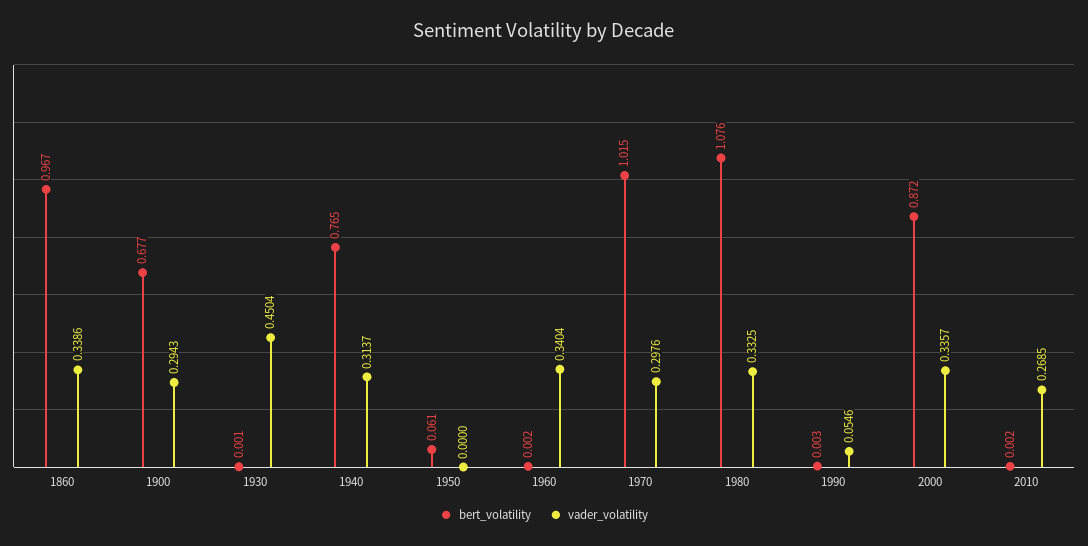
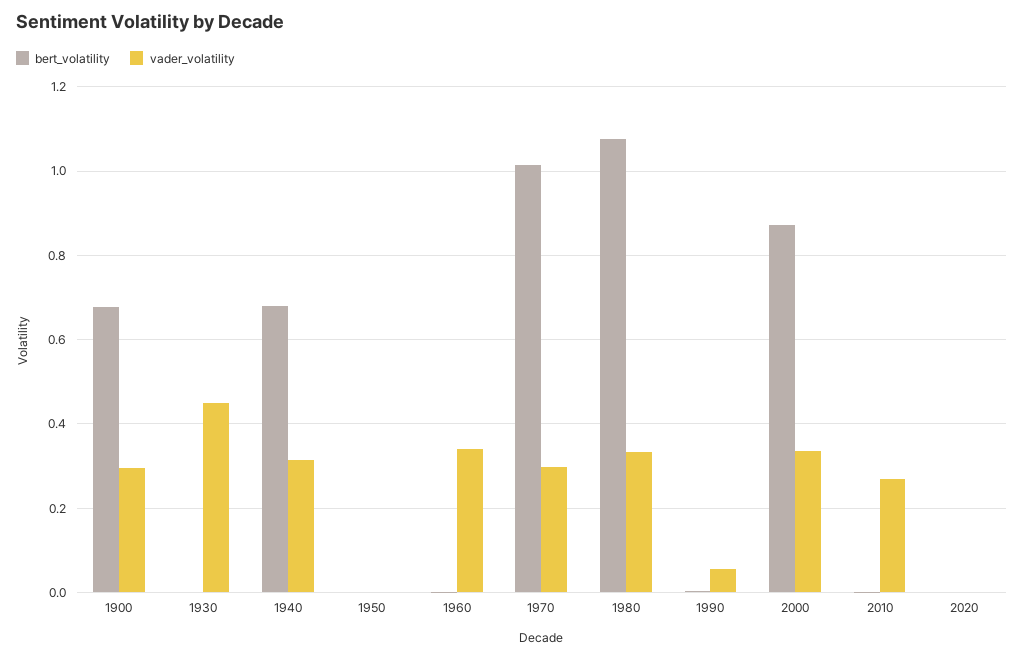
bert_volatility, 1860: 0.967 -> none
vader_volatility, 1860: 0.3386 -> none
bert_volatility, 1940: 0.765 -> 0.68
bert_volatility, 1950: 0.061 -> 0
bert_volatility, 2020: none -> 0
vader_volatility, 2020: none -> 0

